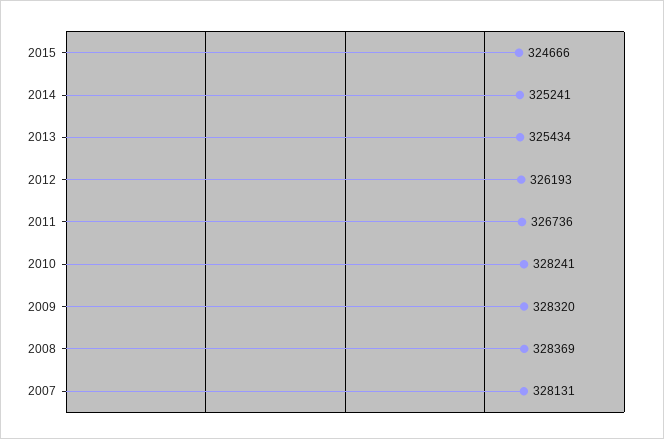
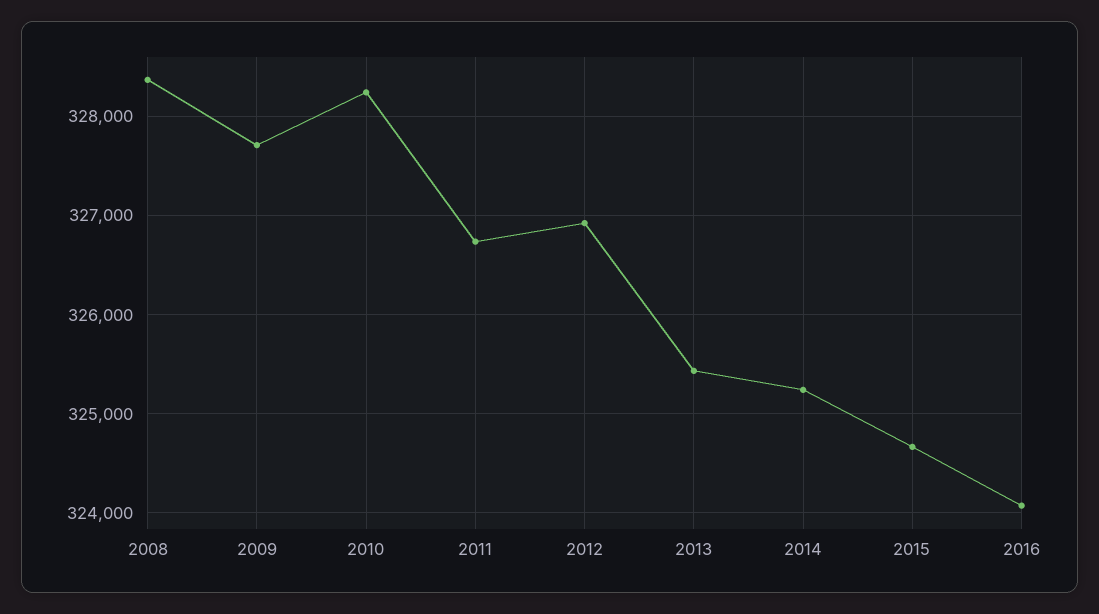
2012: 326193 -> 326900
2009: 328320 -> 327700
2007: 328131 -> none
2016: none -> 324100

